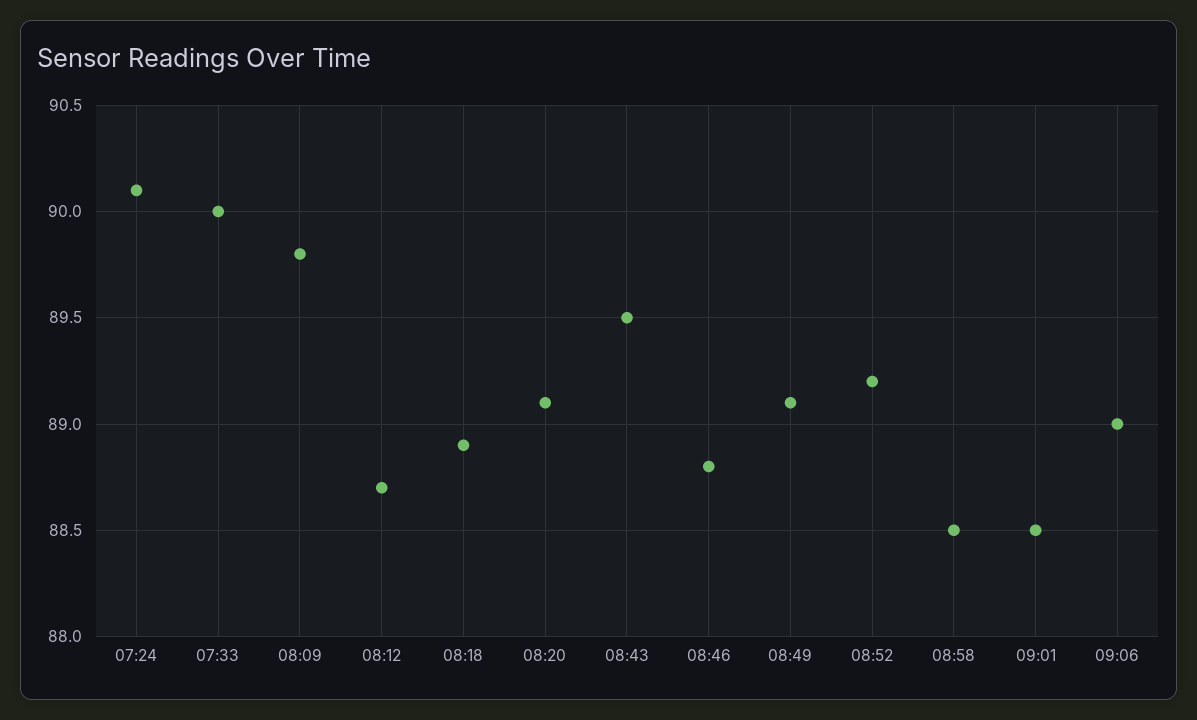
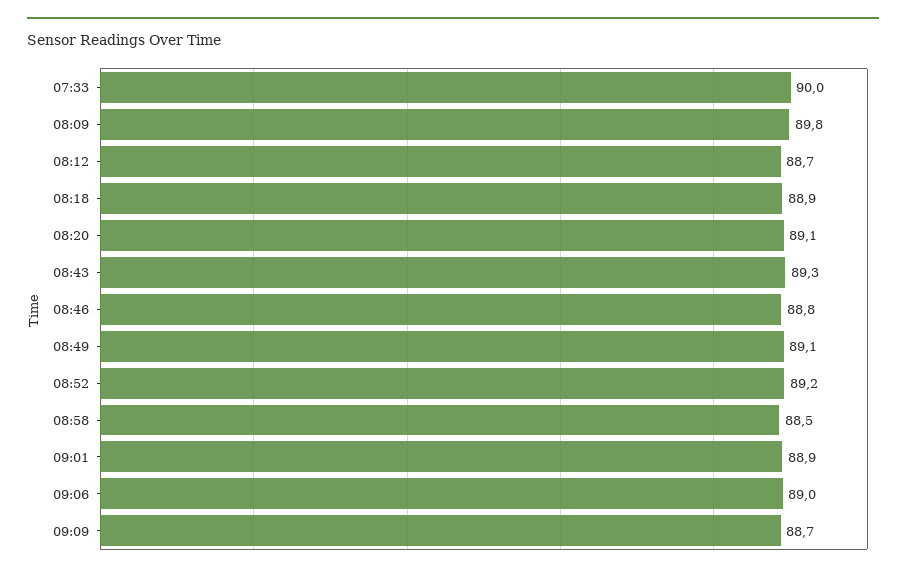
07:24: 90.1 -> none
08:43: 89.5 -> 89.3
09:01: 88.5 -> 88.9
09:09: none -> 88.7

